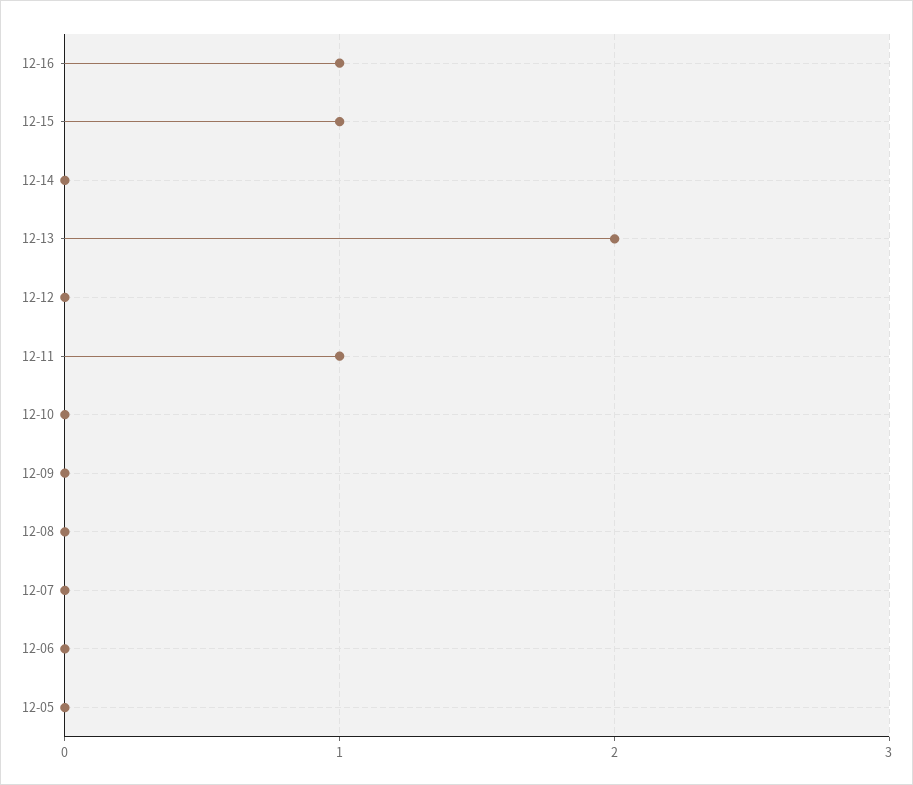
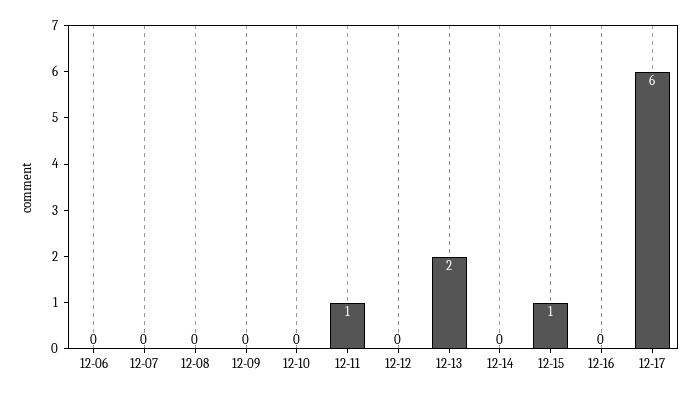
12-16: 1 -> 0
12-05: 0 -> none
12-17: none -> 6

